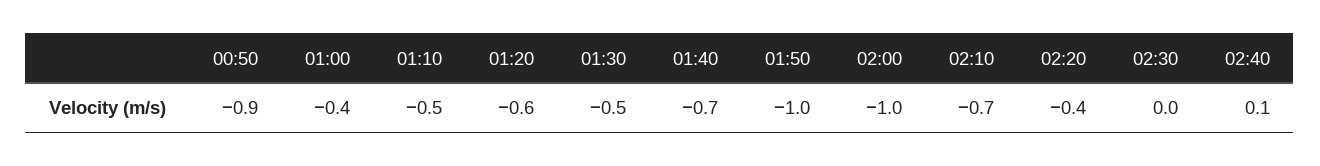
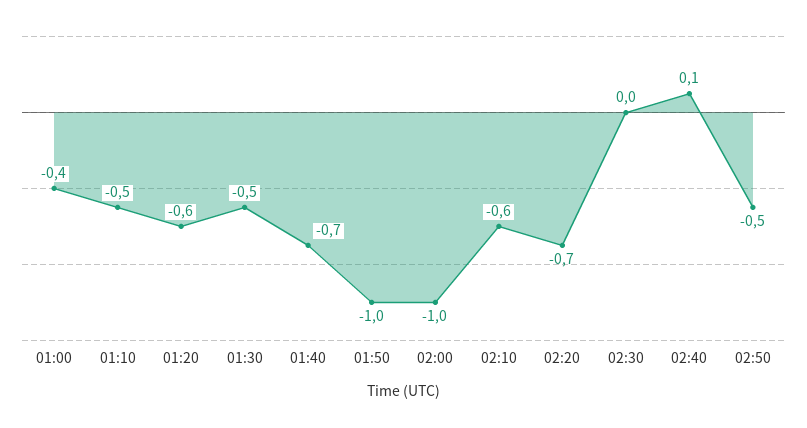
00:50: -0.9 -> none
02:10: -0.7 -> -0.6
02:20: -0.4 -> -0.7
02:50: none -> -0.5

